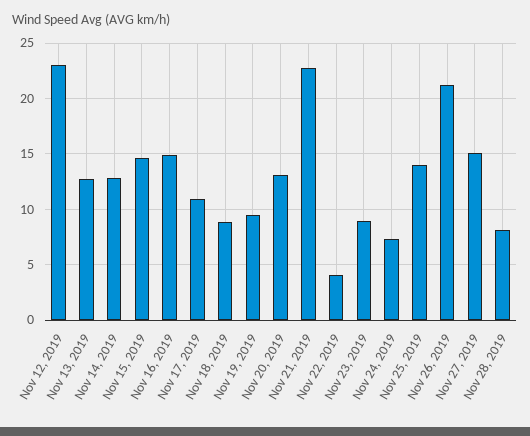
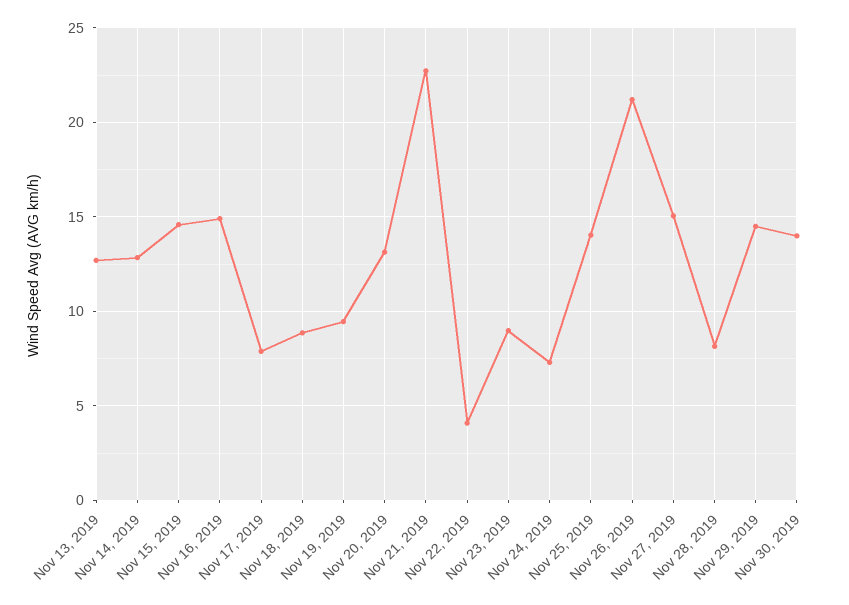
Nov 12, 2019: 23 -> none
Nov 17, 2019: 11 -> 8
Nov 29, 2019: none -> 14.5
Nov 30, 2019: none -> 14

